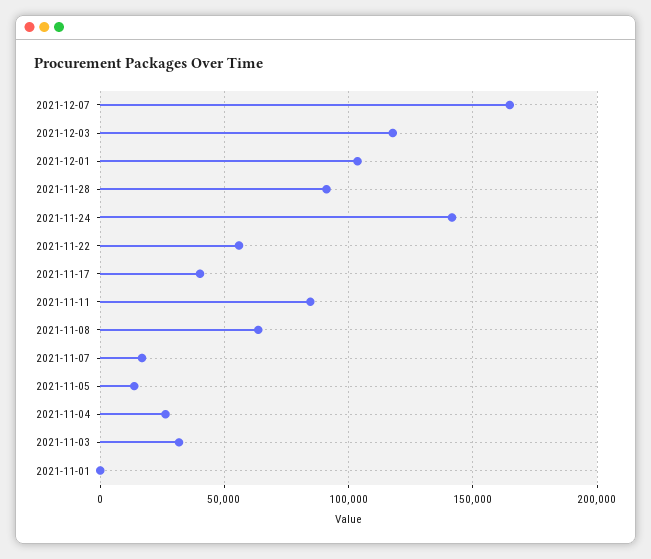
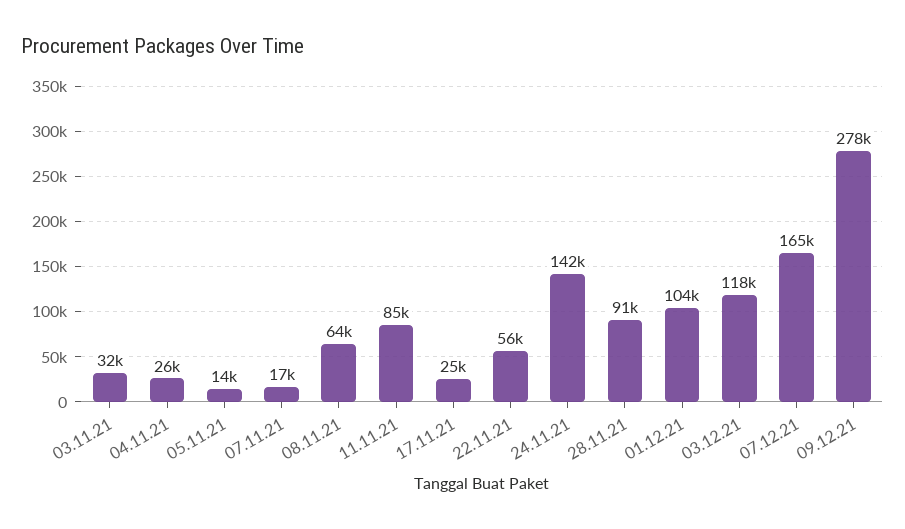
2021-11-17: 40000 -> 25000
2021-11-01: 0 -> none
09.12.21: none -> 278000

